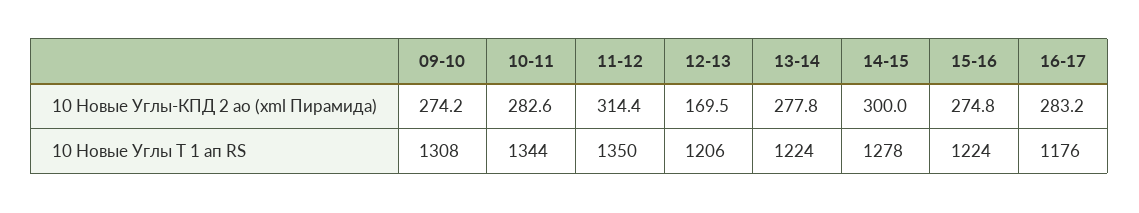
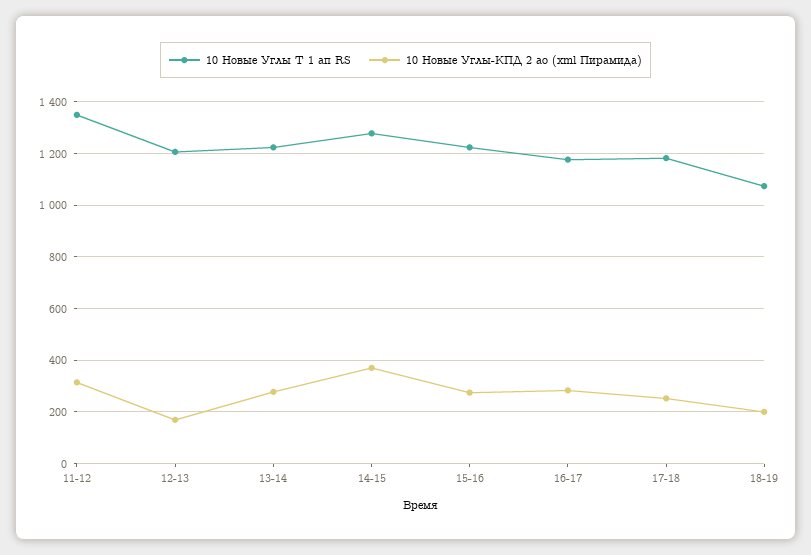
10 Новые Углы-КПД 2 ао (xml Пирамида), 09-10: 274.2 -> none
10 Новые Углы-КПД 2 ао (xml Пирамида), 10-11: 282.6 -> none
10 Новые Углы-КПД 2 ао (xml Пирамида), 14-15: 300 -> 375
10 Новые Углы Т 1 ап RS, 09-10: 1308 -> none
10 Новые Углы Т 1 ап RS, 10-11: 1344 -> none
10 Новые Углы Т 1 ап RS, 17-18: none -> 1175
10 Новые Углы-КПД 2 ао (xml Пирамида), 17-18: none -> 250
10 Новые Углы Т 1 ап RS, 18-19: none -> 1075
10 Новые Углы-КПД 2 ао (xml Пирамида), 18-19: none -> 200

